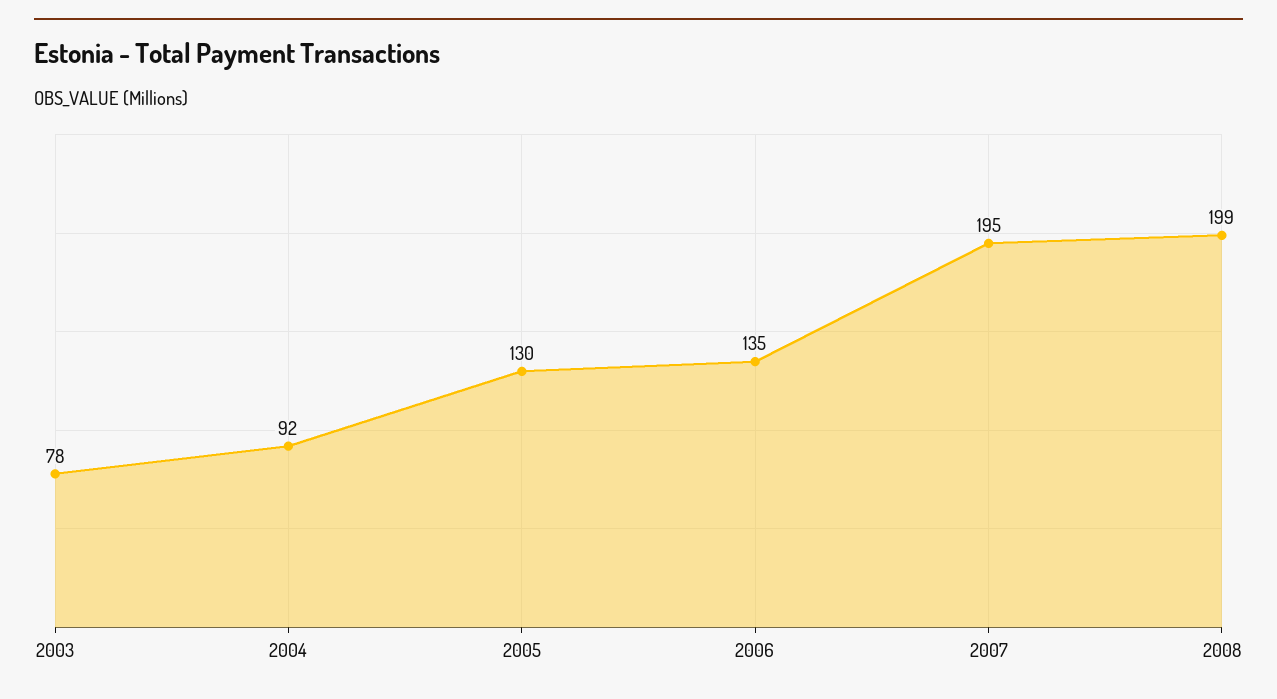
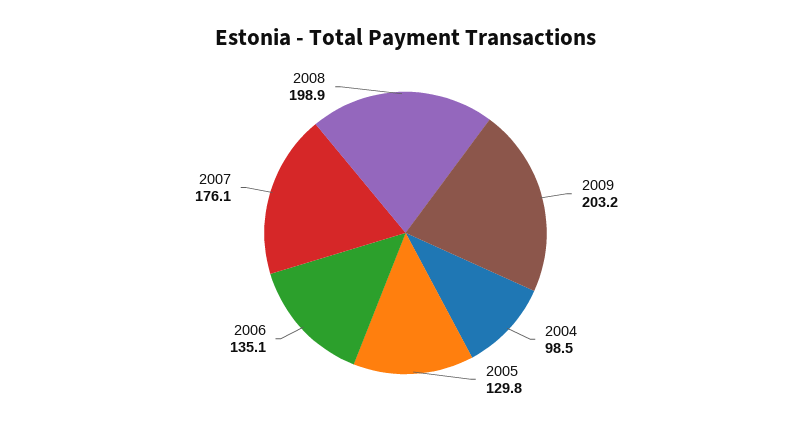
2003: 78 -> none
2004: 92 -> 98.5
2007: 195 -> 176.1
2009: none -> 203.2

